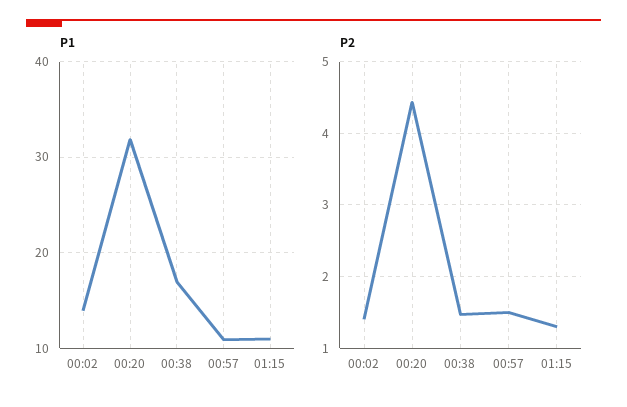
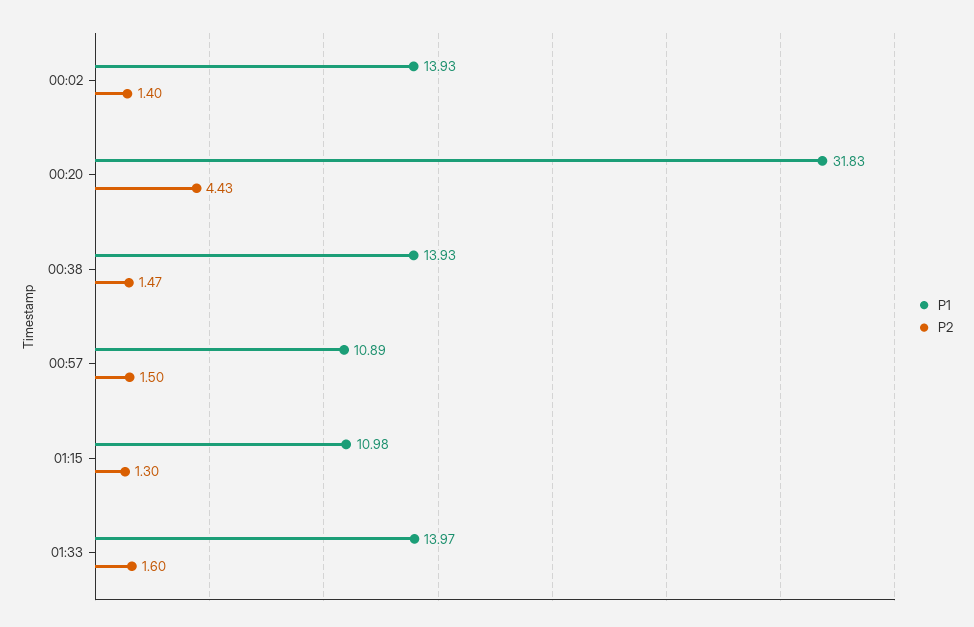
P1, 00:38: 17 -> 13.93
P1, 01:33: none -> 13.97
P2, 01:33: none -> 1.6

